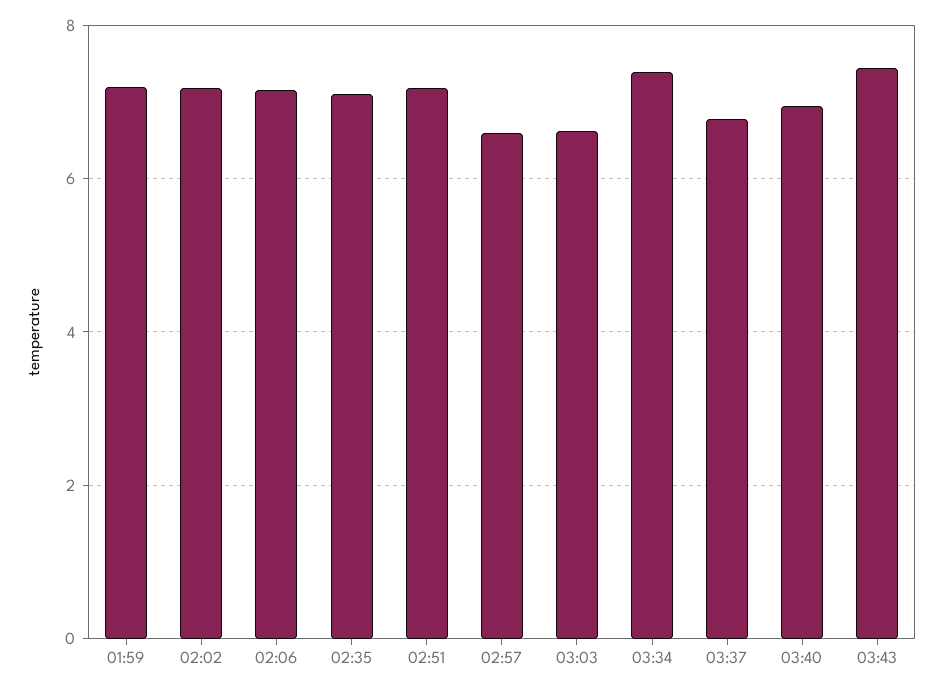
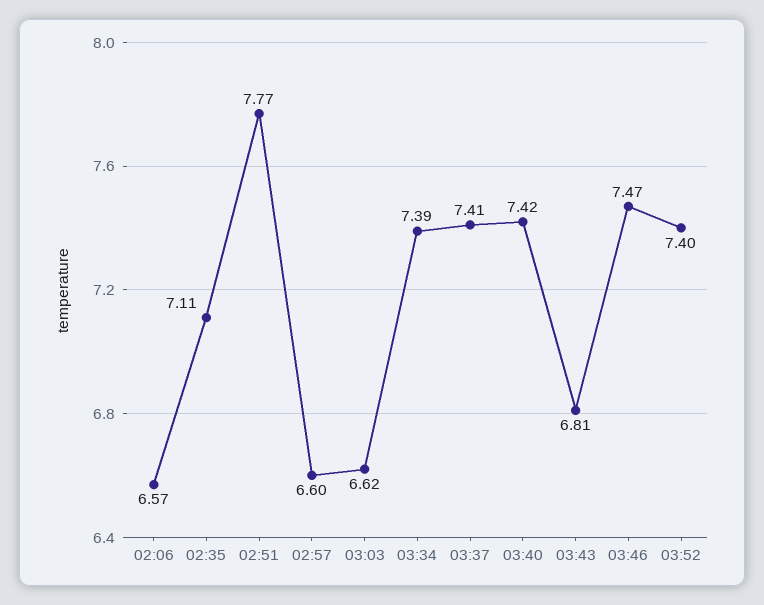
01:59: 7.2 -> none
02:02: 7.2 -> none
02:06: 7.2 -> 6.57
02:51: 7.2 -> 7.77
03:37: 6.8 -> 7.41
03:40: 7 -> 7.42
03:43: 7.4 -> 6.81
03:46: none -> 7.47
03:52: none -> 7.4

